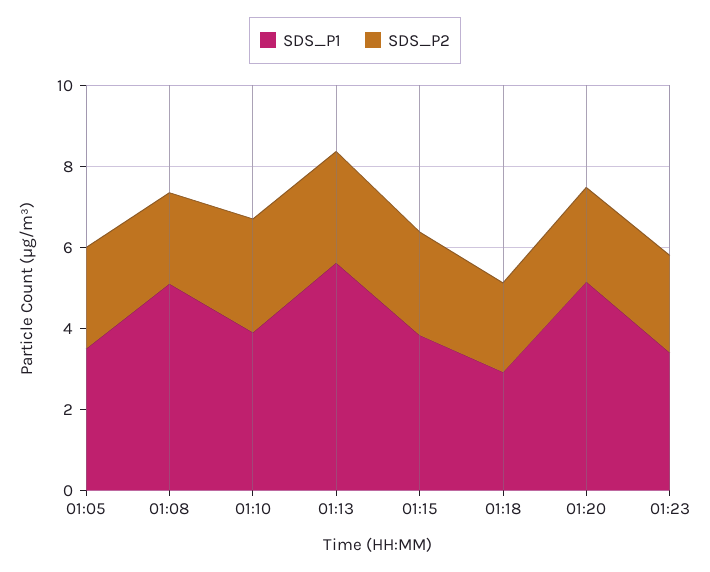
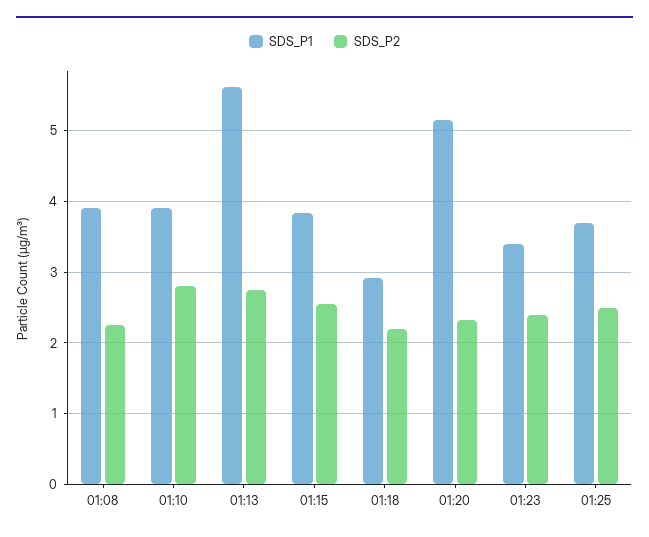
SDS_P1, 01:05: 3.5 -> none
SDS_P2, 01:05: 2.5 -> none
SDS_P1, 01:08: 5 -> 3.9
SDS_P1, 01:25: none -> 3.7
SDS_P2, 01:25: none -> 2.5

